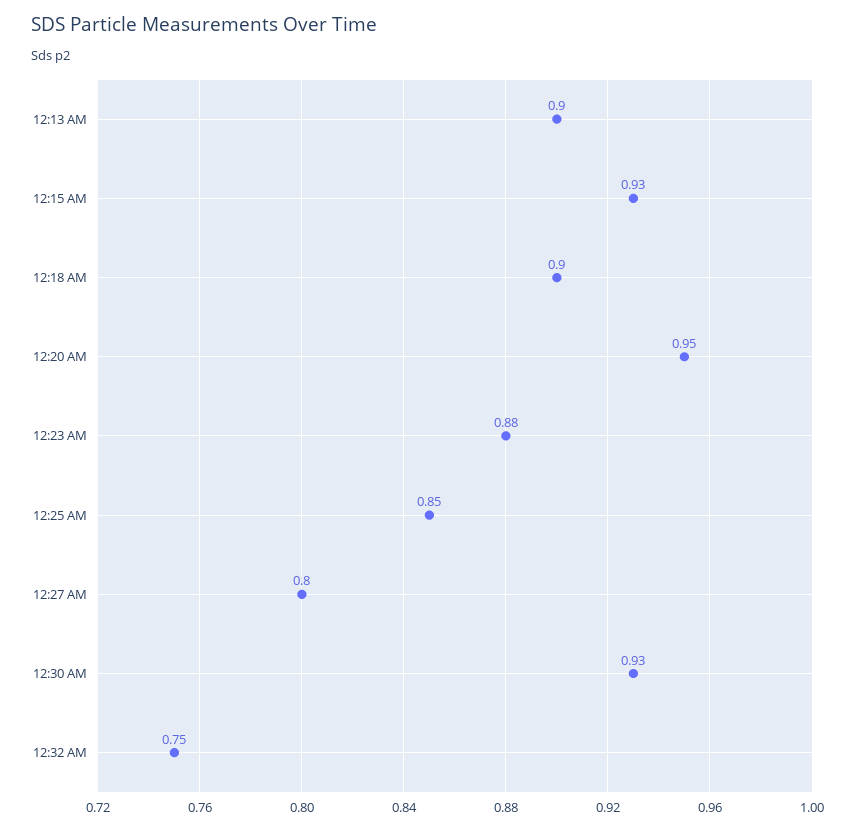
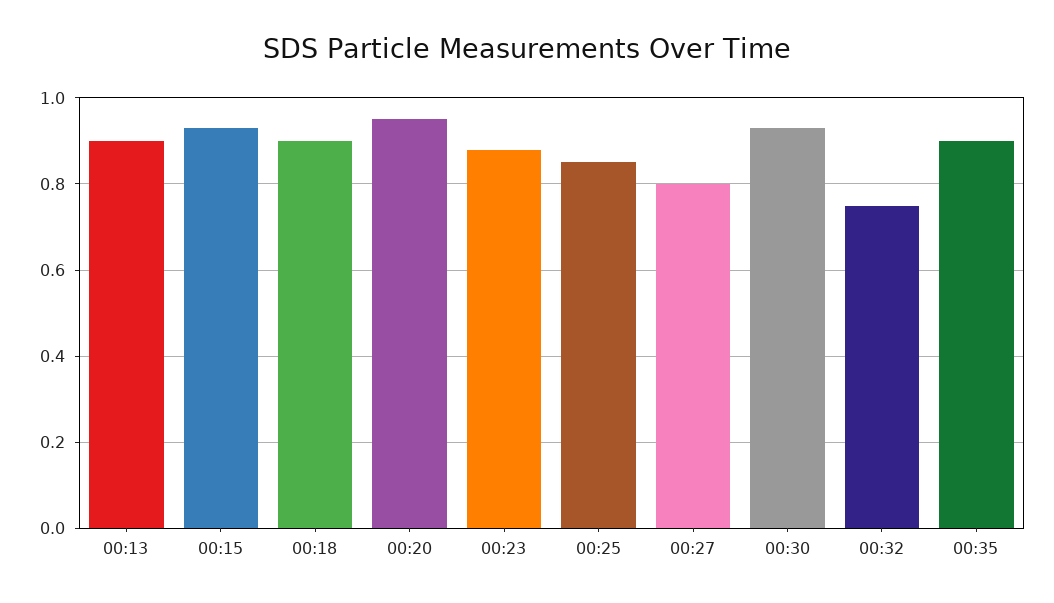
00:35: none -> 0.9

